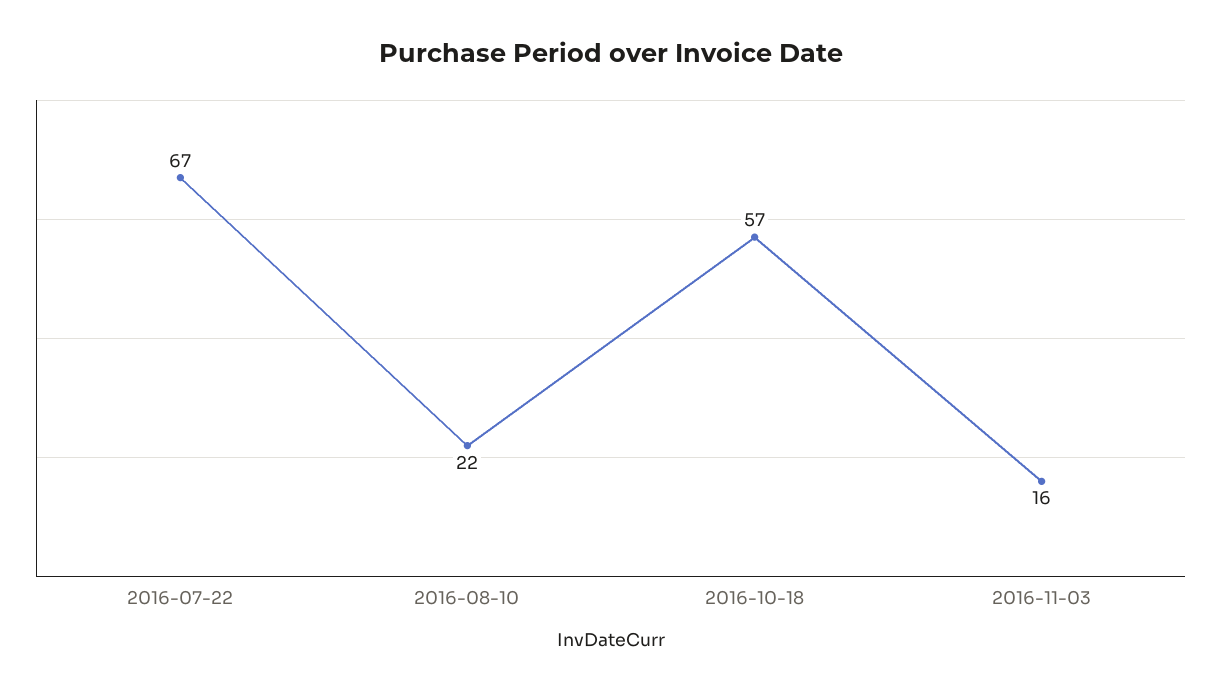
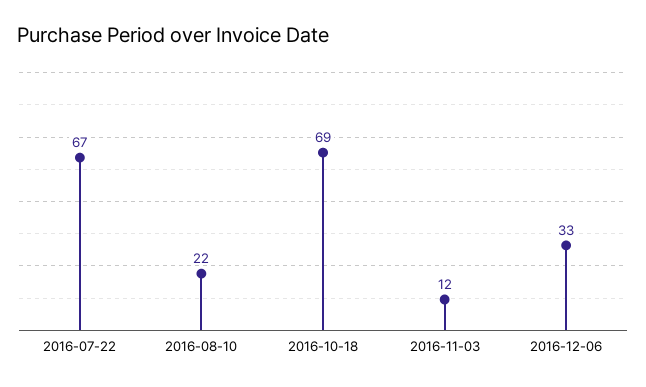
2016-10-18: 57 -> 69
2016-11-03: 16 -> 12
2016-12-06: none -> 33

